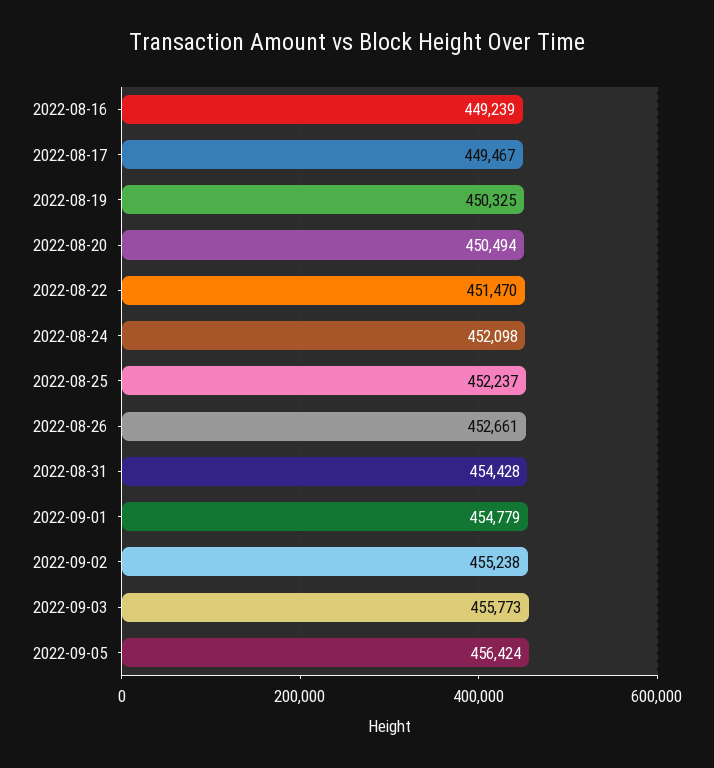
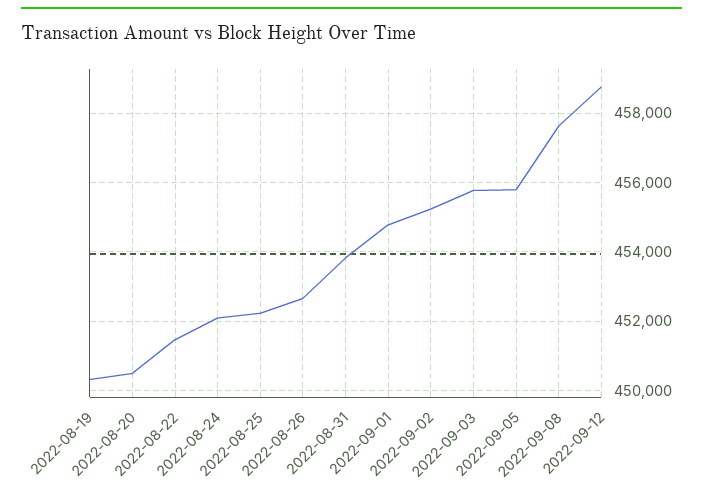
2022-08-16: 449239 -> none
2022-08-17: 449467 -> none
2022-08-31: 454428 -> 453800
2022-09-05: 456424 -> 455800
2022-09-08: none -> 457600
2022-09-12: none -> 458800

